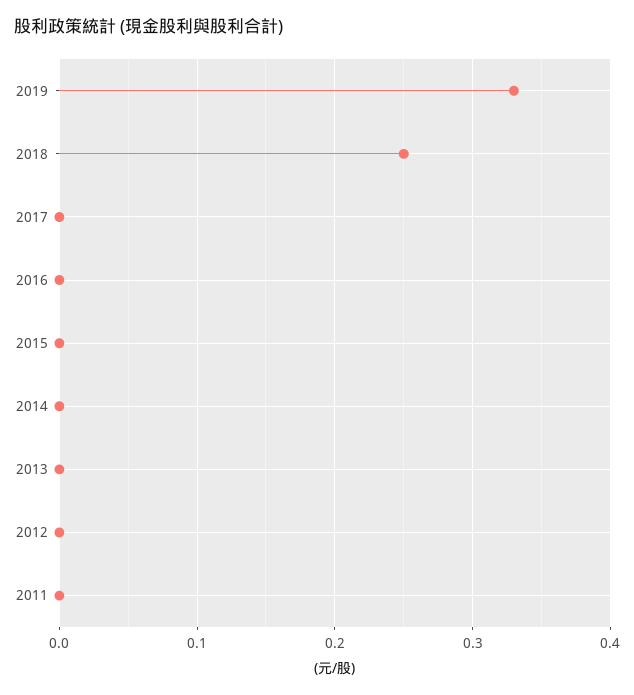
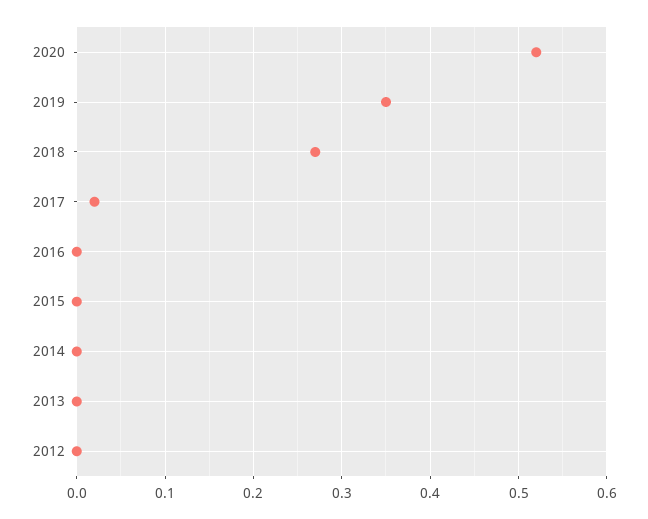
2019: 0.33 -> 0.35
2018: 0.25 -> 0.27
2017: 0 -> 0.02
2011: 0 -> none
2020: none -> 0.52

